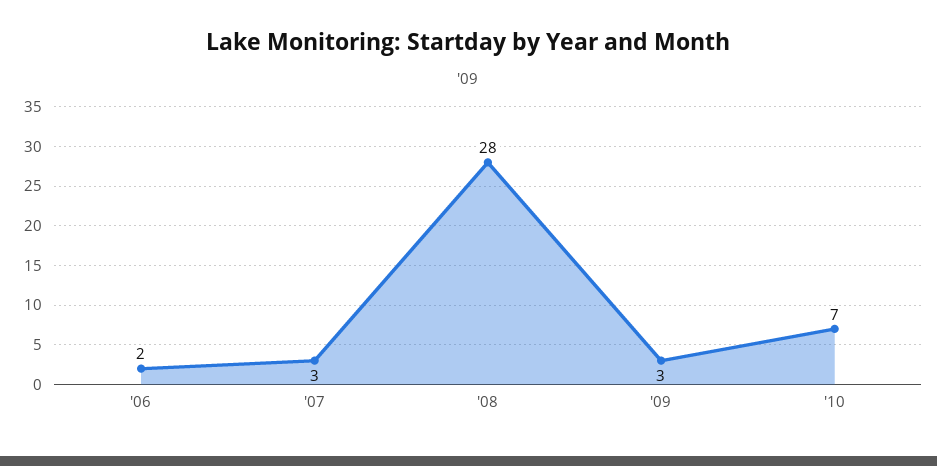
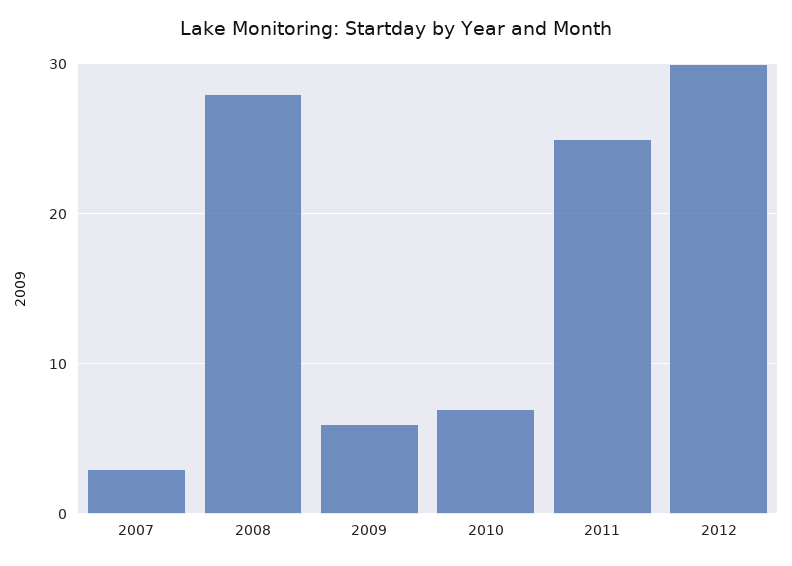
'06: 2 -> none
'09: 3 -> 6
2011: none -> 25
2012: none -> 30

